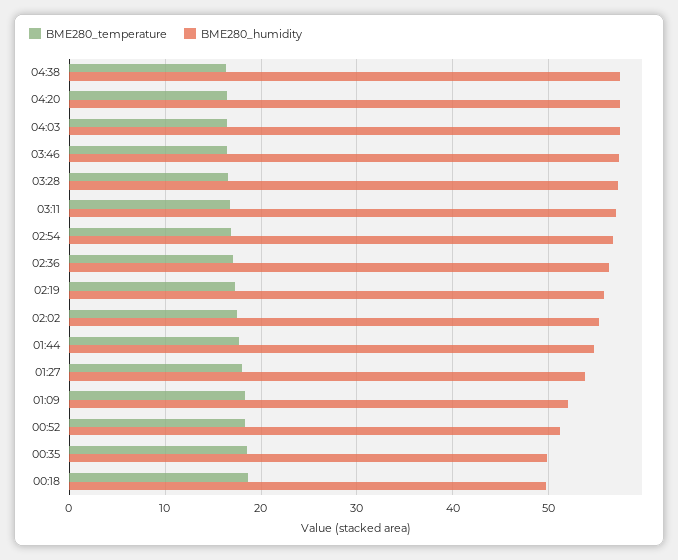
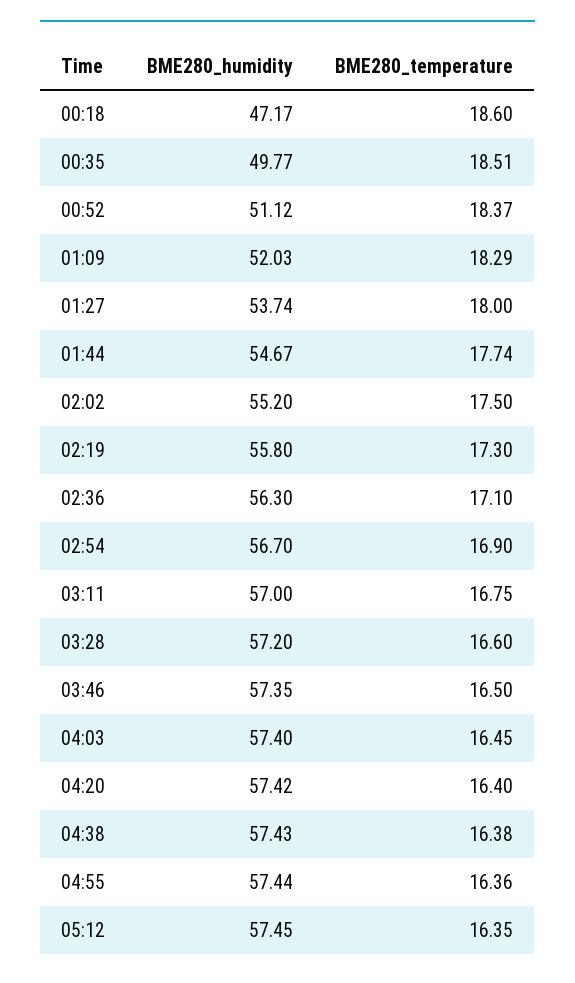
BME280_humidity, 00:18: 50 -> 47.17
BME280_humidity, 04:55: none -> 57.44
BME280_temperature, 04:55: none -> 16.36
BME280_humidity, 05:12: none -> 57.45
BME280_temperature, 05:12: none -> 16.35

